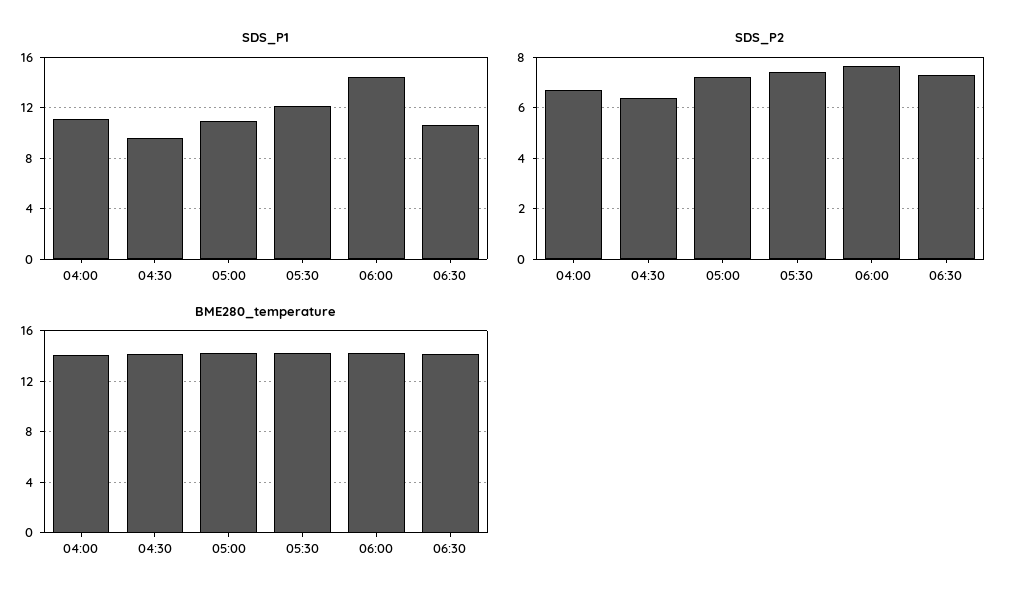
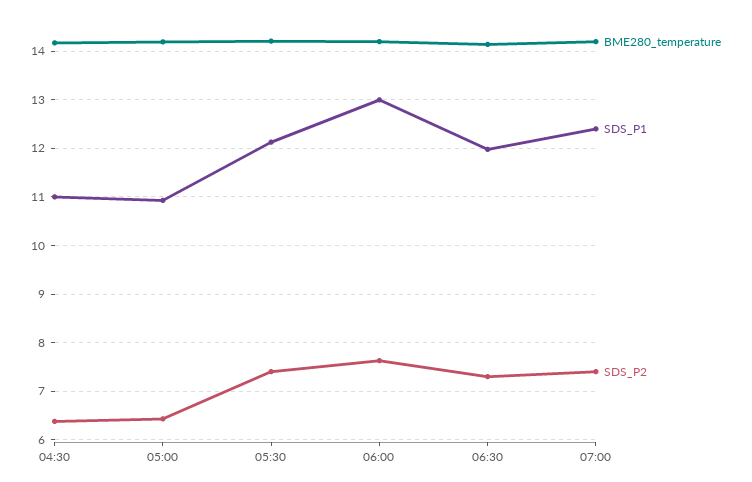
SDS_P1, 04:00: 11 -> none
SDS_P1, 04:30: 9.5 -> 11
SDS_P1, 06:00: 14.5 -> 13
SDS_P1, 06:30: 10.5 -> 12
SDS_P2, 04:00: 6.75 -> none
SDS_P2, 05:00: 7.25 -> 6.4
BME280_temperature, 04:00: 14 -> none
BME280_temperature, 07:00: none -> 14.2
SDS_P1, 07:00: none -> 12.4
SDS_P2, 07:00: none -> 7.4

